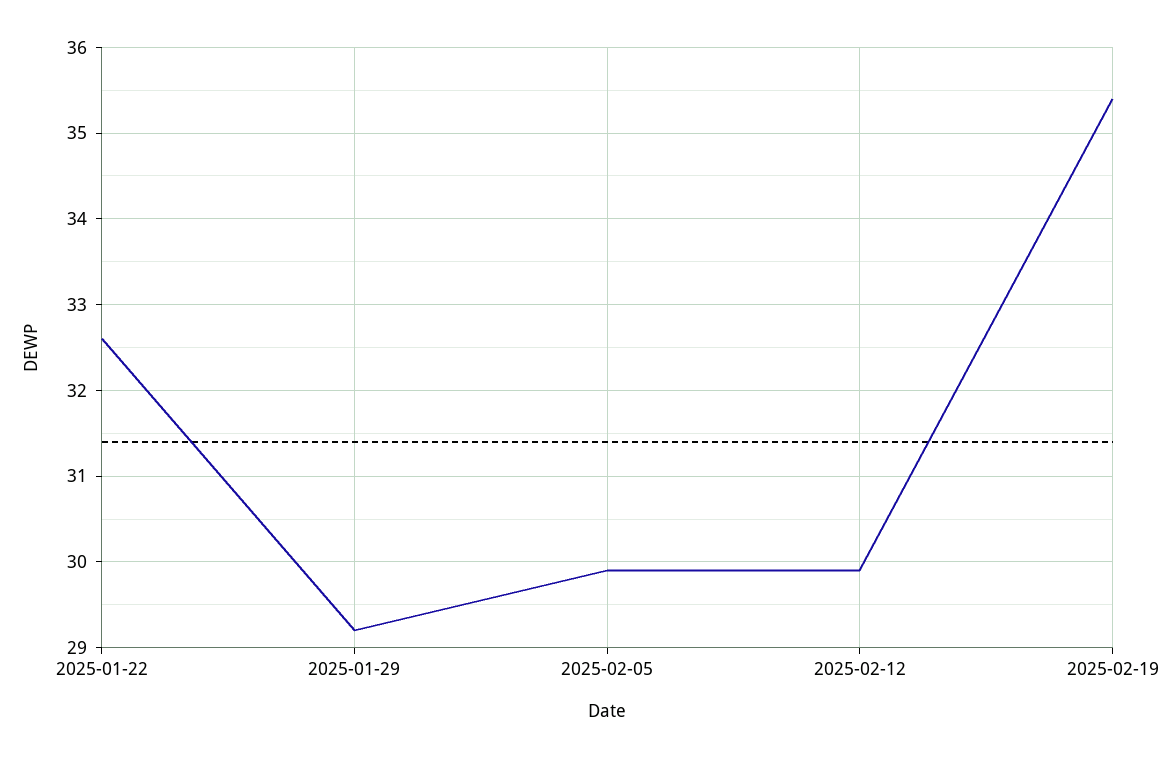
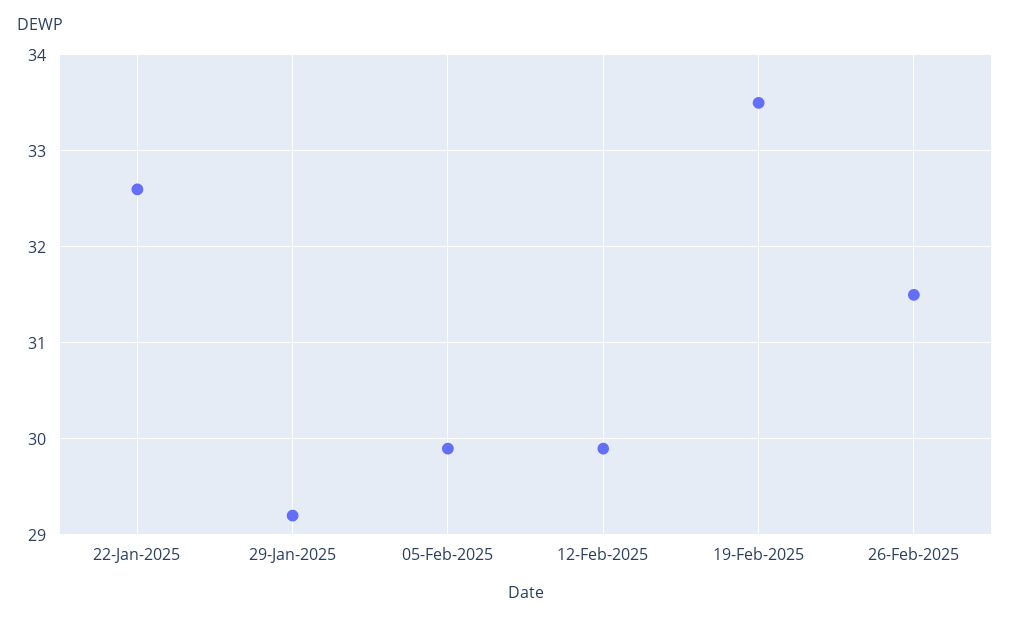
2025-02-19: 35.4 -> 33.5
26-Feb-2025: none -> 31.5

